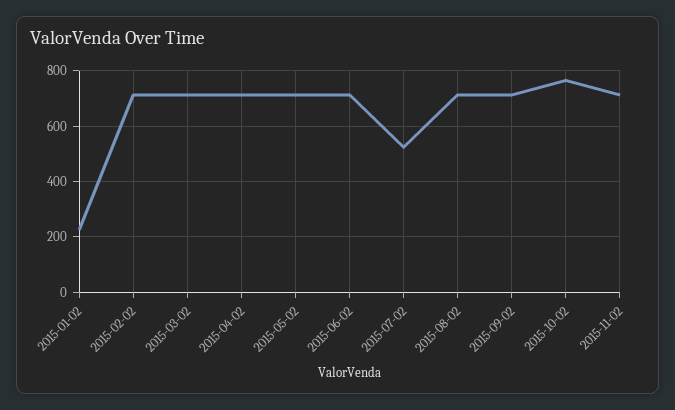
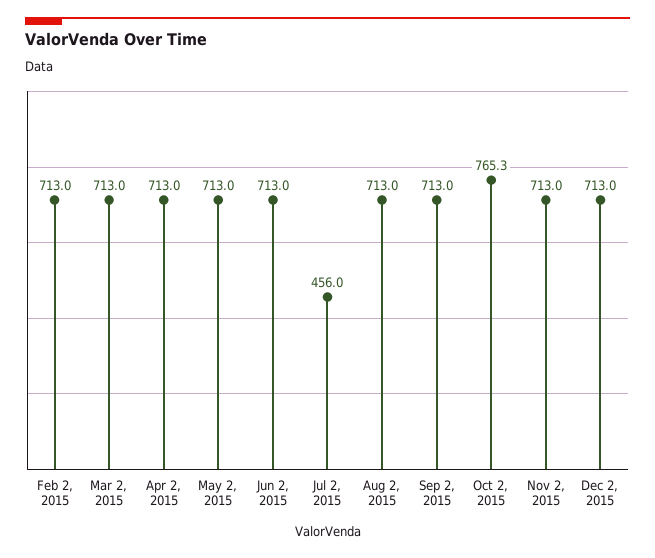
2015-01-02: 225 -> none
2015-07-02: 525 -> 456
Dec 2, 2015: none -> 713

